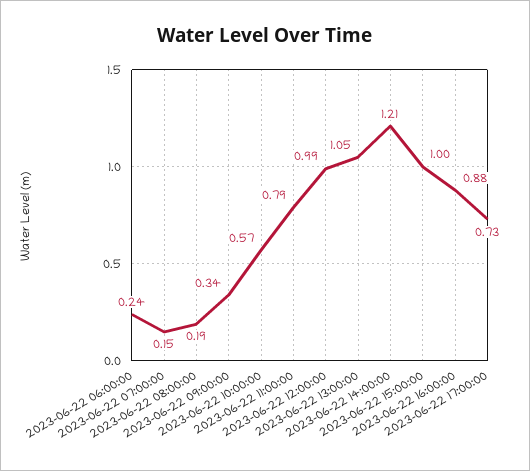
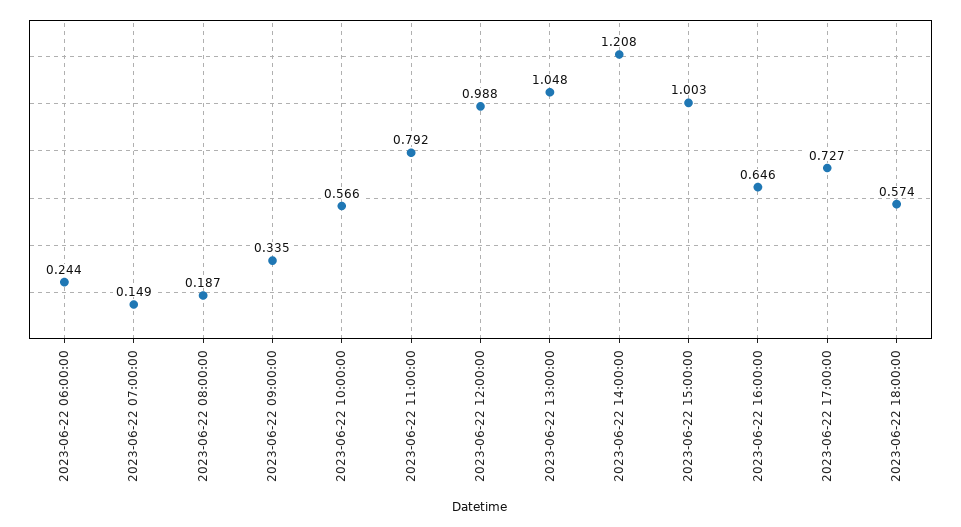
2023-06-22 16:00:00: 0.88 -> 0.646
2023-06-22 18:00:00: none -> 0.574

